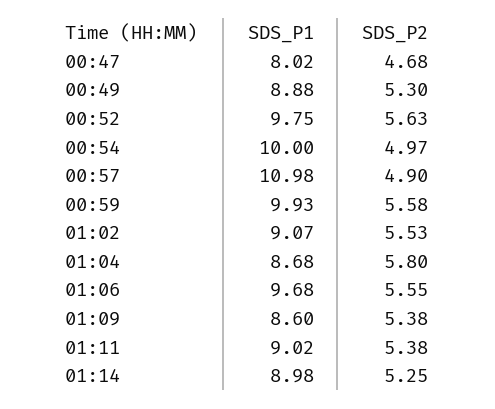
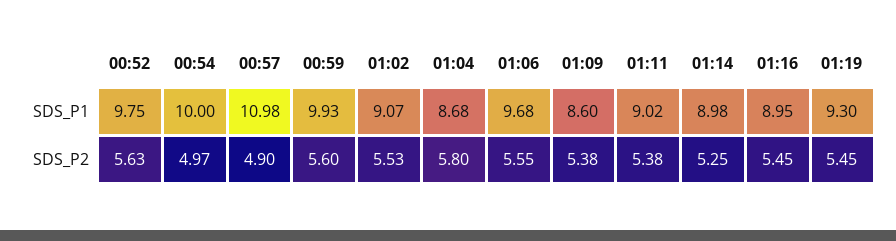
SDS_P1, 00:47: 8.02 -> none
SDS_P2, 00:47: 4.68 -> none
SDS_P1, 00:49: 8.88 -> none
SDS_P2, 00:49: 5.3 -> none
SDS_P2, 00:59: 5.58 -> 5.6
SDS_P1, 01:16: none -> 8.95
SDS_P1, 01:19: none -> 9.3
SDS_P2, 01:16: none -> 5.45
SDS_P2, 01:19: none -> 5.45

